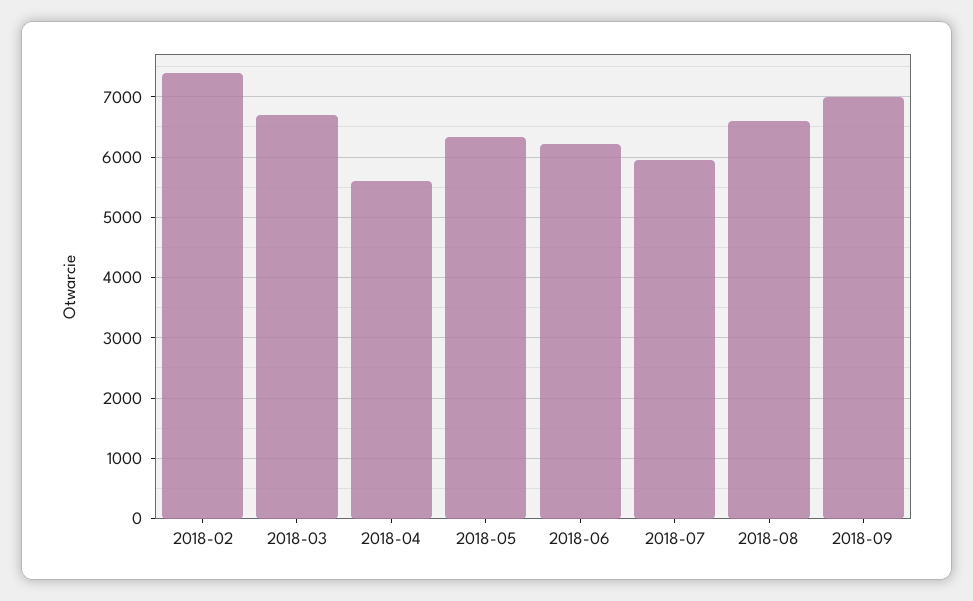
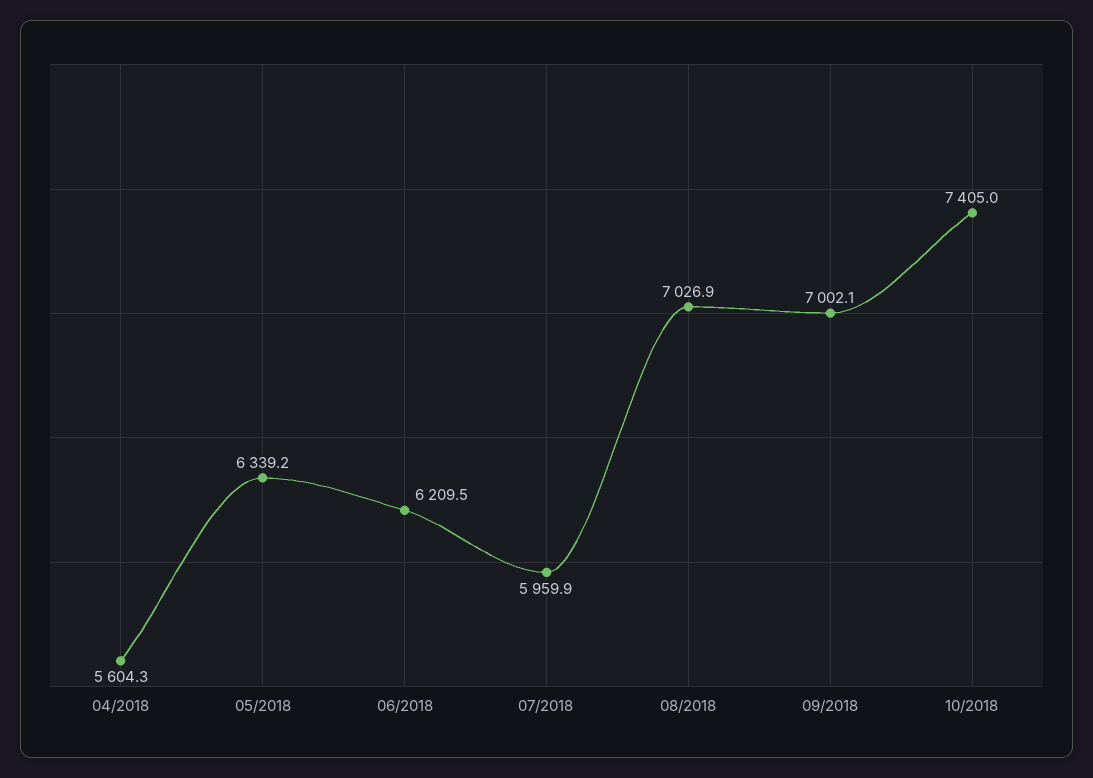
2018-02: 7400 -> none
2018-03: 6700 -> none
2018-08: 6600 -> 7026.9
10/2018: none -> 7405

